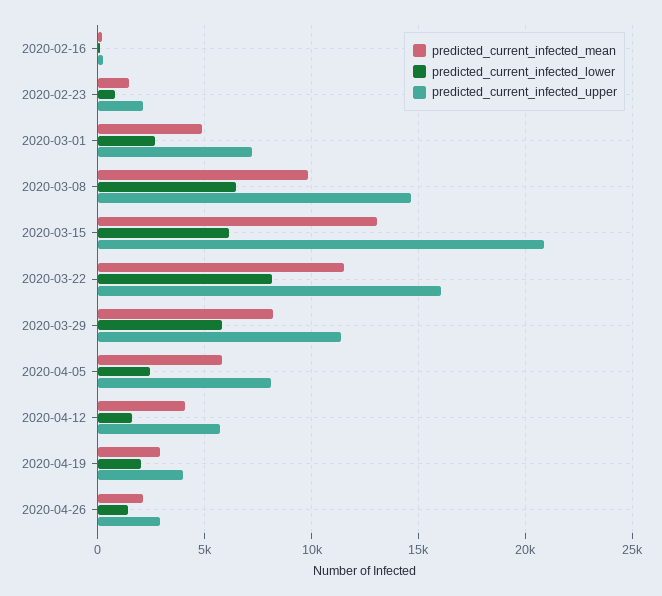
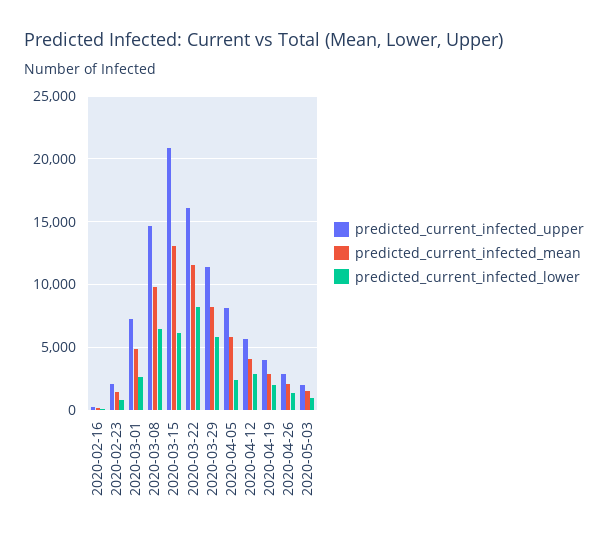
predicted_current_infected_lower, 2020-04-12: 1500 -> 3000
predicted_current_infected_upper, 2020-05-03: none -> 2000
predicted_current_infected_mean, 2020-05-03: none -> 1500
predicted_current_infected_lower, 2020-05-03: none -> 1000

